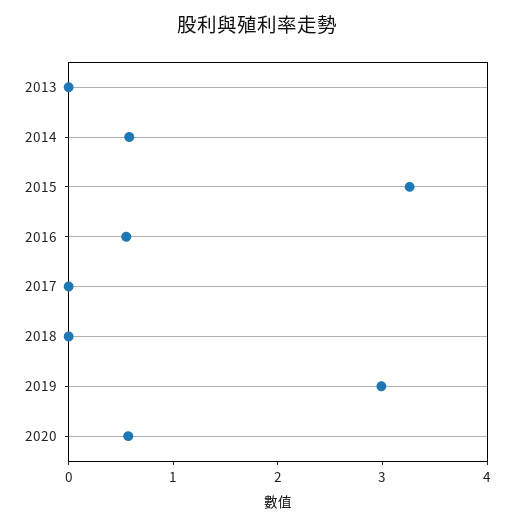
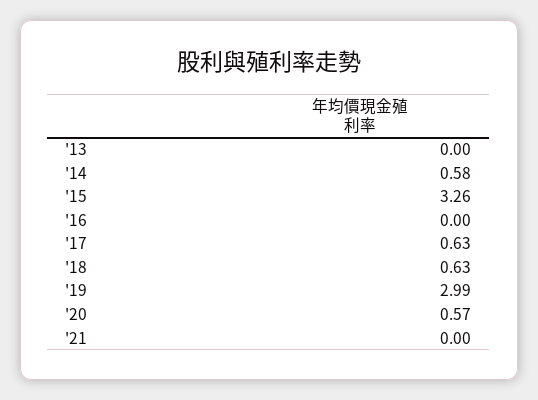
2016: 0.6 -> 0
2017: 0 -> 0.63
2018: 0 -> 0.63
'21: none -> 0

